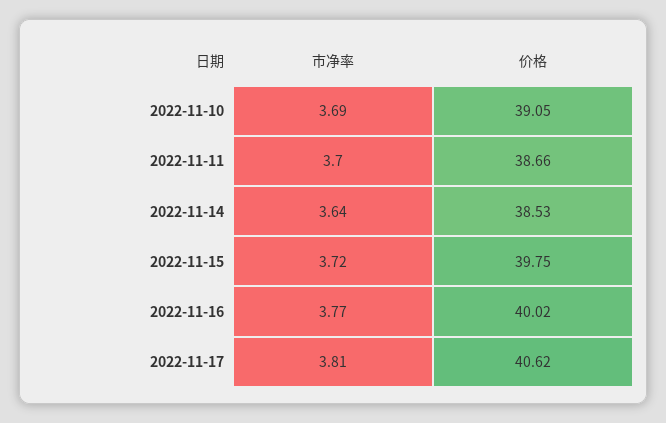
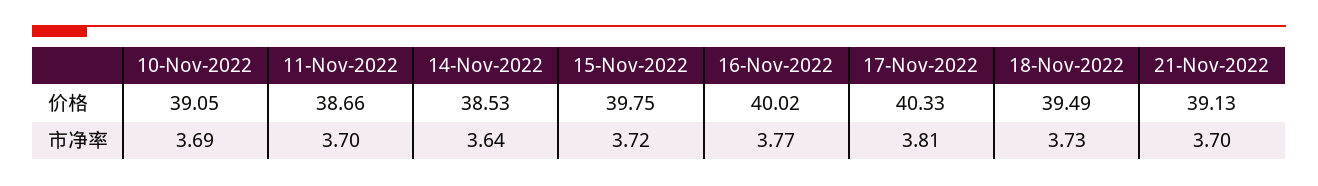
价格, 2022-11-17: 40.62 -> 40.33
价格, 18-Nov-2022: none -> 39.49
价格, 21-Nov-2022: none -> 39.13
市净率, 18-Nov-2022: none -> 3.73
市净率, 21-Nov-2022: none -> 3.7

